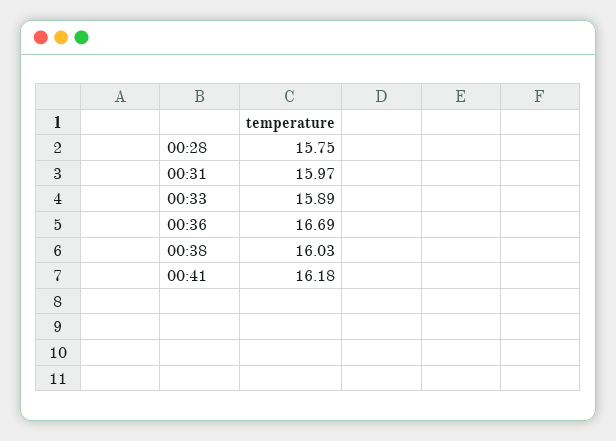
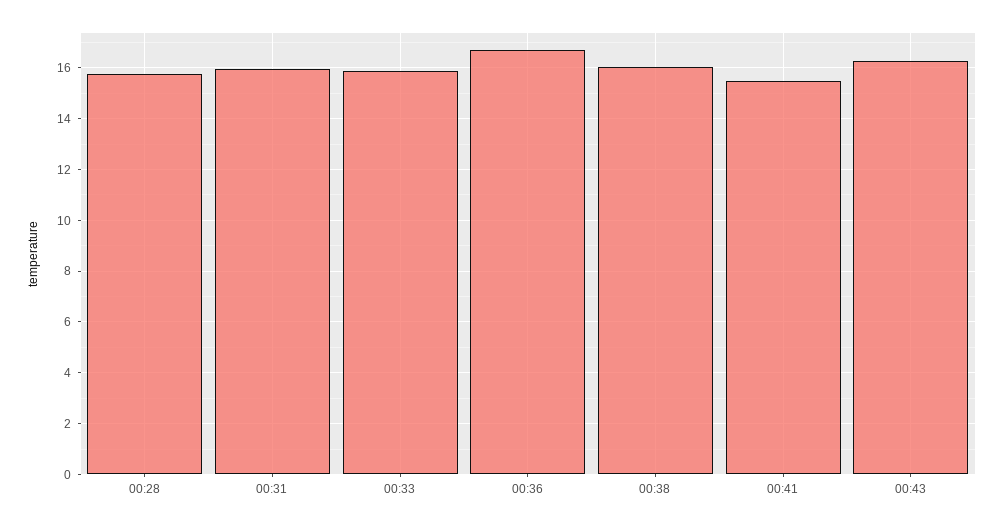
00:41: 16.18 -> 15.5
00:43: none -> 16.25

